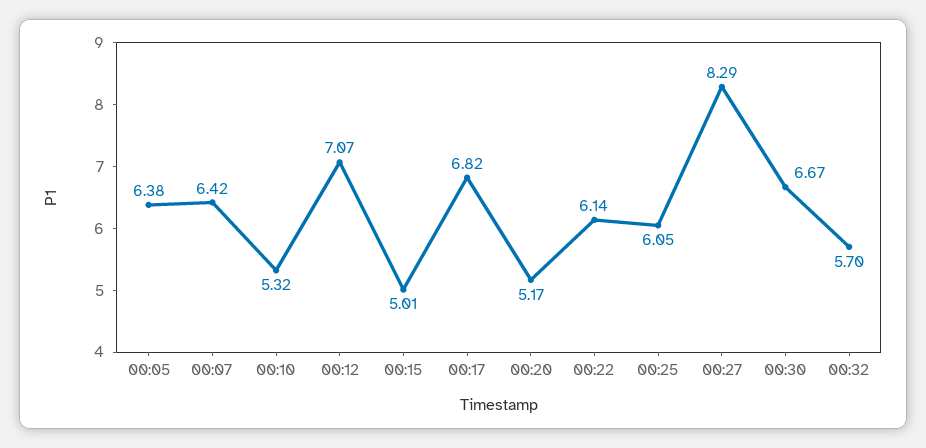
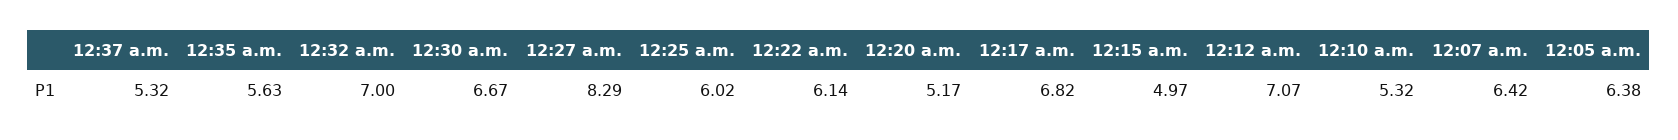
00:15: 5.01 -> 4.97
00:25: 6.05 -> 6.02
00:32: 5.7 -> 7
12:37 a.m.: none -> 5.32
12:35 a.m.: none -> 5.63

